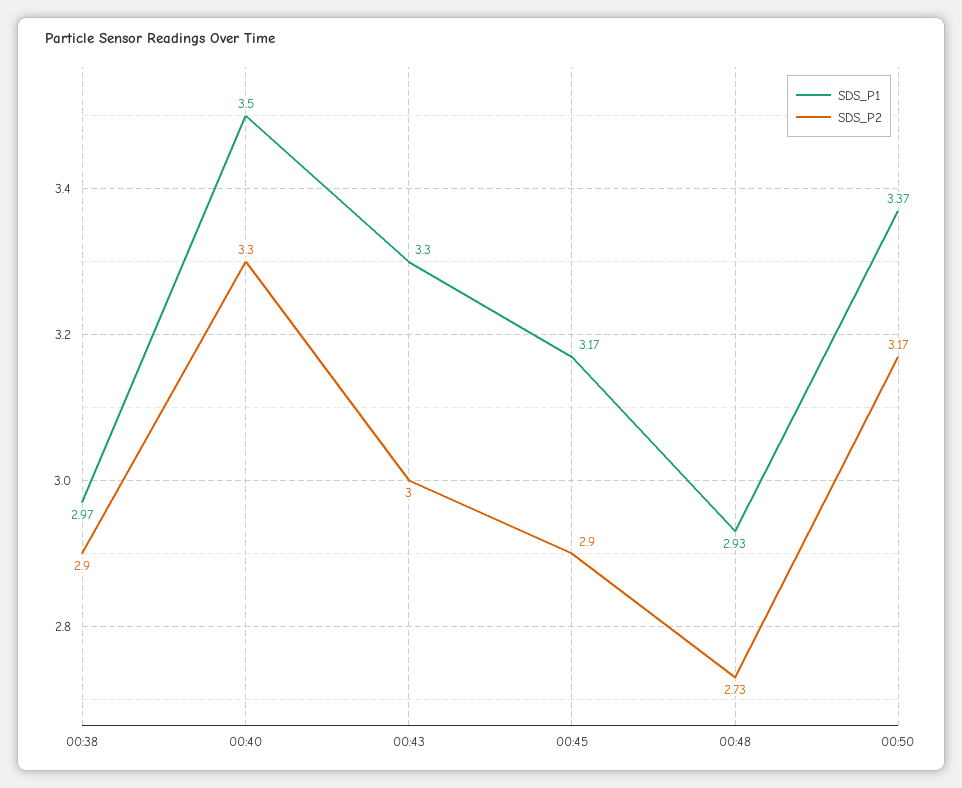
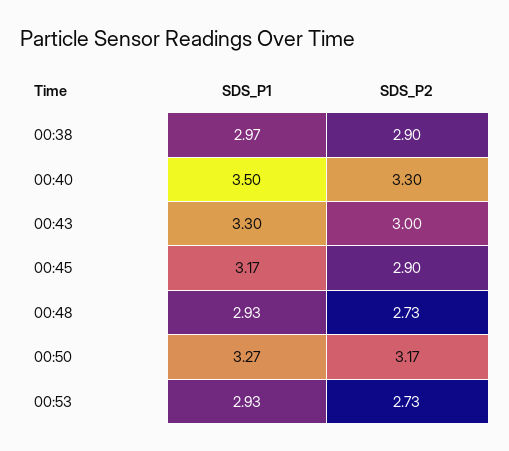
SDS_P1, 00:50: 3.37 -> 3.27
SDS_P1, 00:53: none -> 2.93
SDS_P2, 00:53: none -> 2.73

